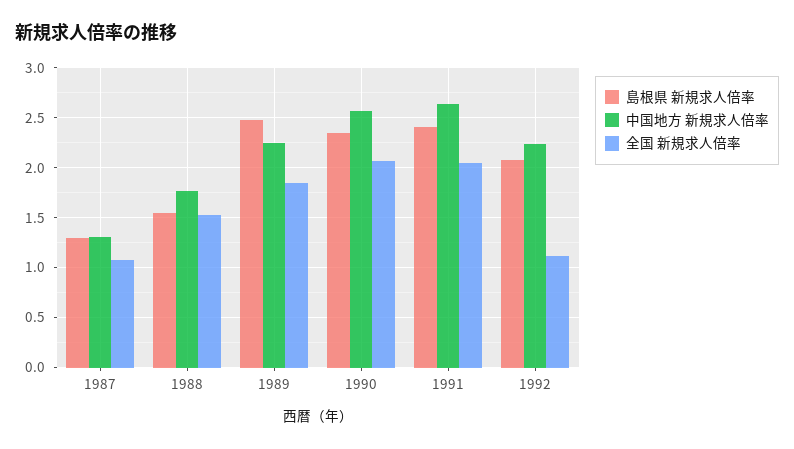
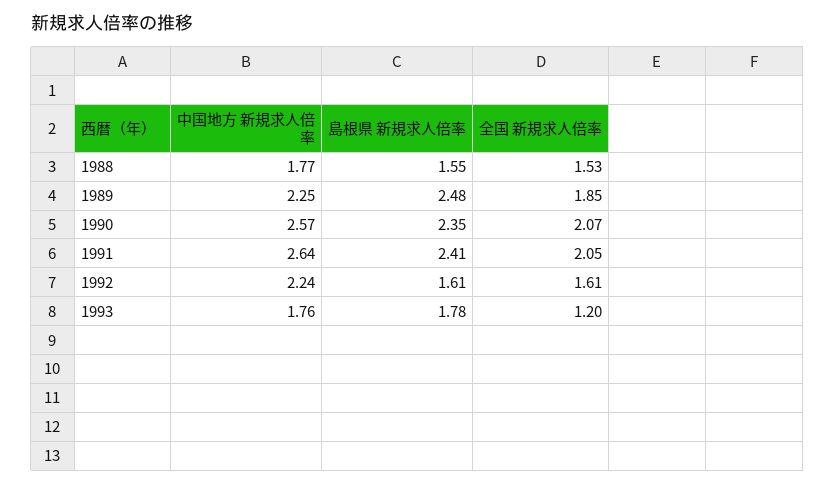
島根県 新規求人倍率, 1987: 1.3 -> none
中国地方 新規求人倍率, 1987: 1.3 -> none
全国 新規求人倍率, 1987: 1.1 -> none
島根県 新規求人倍率, 1992: 2.1 -> 1.61
全国 新規求人倍率, 1992: 1.1 -> 1.61
中国地方 新規求人倍率, 1993: none -> 1.76
島根県 新規求人倍率, 1993: none -> 1.78
全国 新規求人倍率, 1993: none -> 1.2

